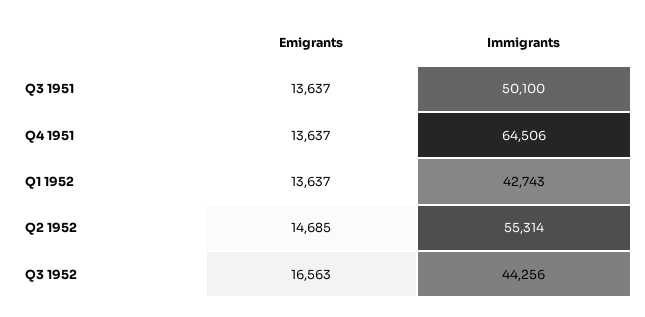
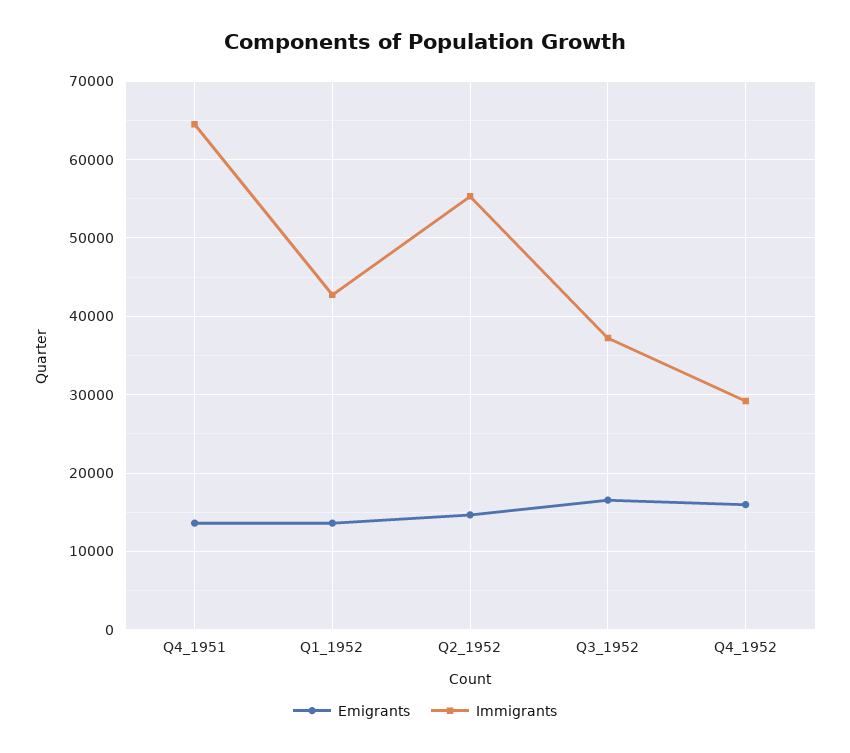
Emigrants, Q3 1951: 13637 -> none
Immigrants, Q3 1951: 50100 -> none
Immigrants, Q3 1952: 44256 -> 37000
Emigrants, Q4_1952: none -> 16000
Immigrants, Q4_1952: none -> 29000

